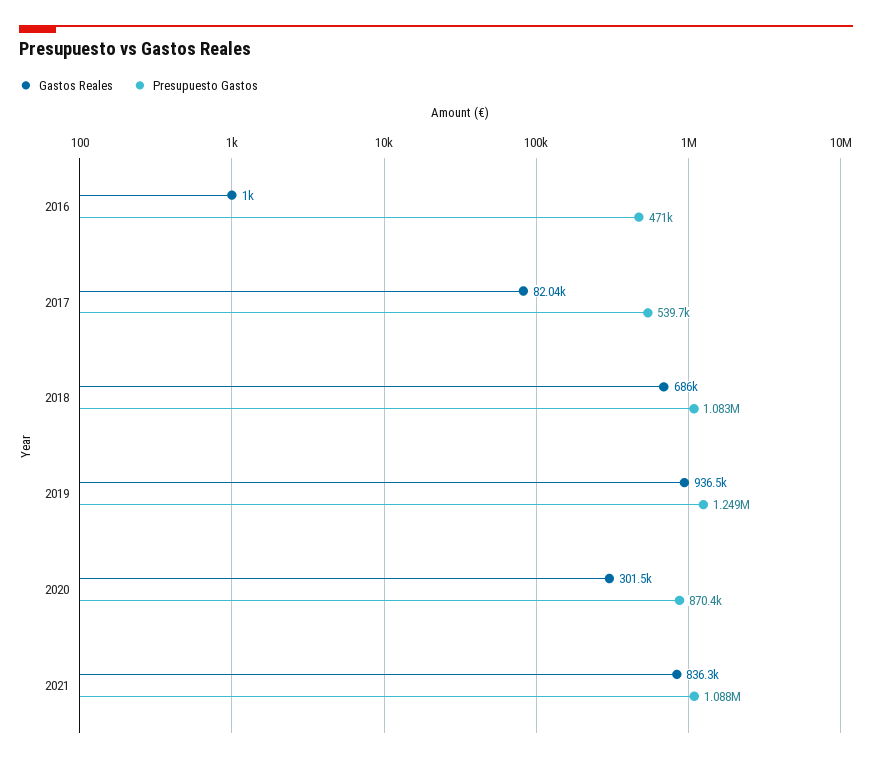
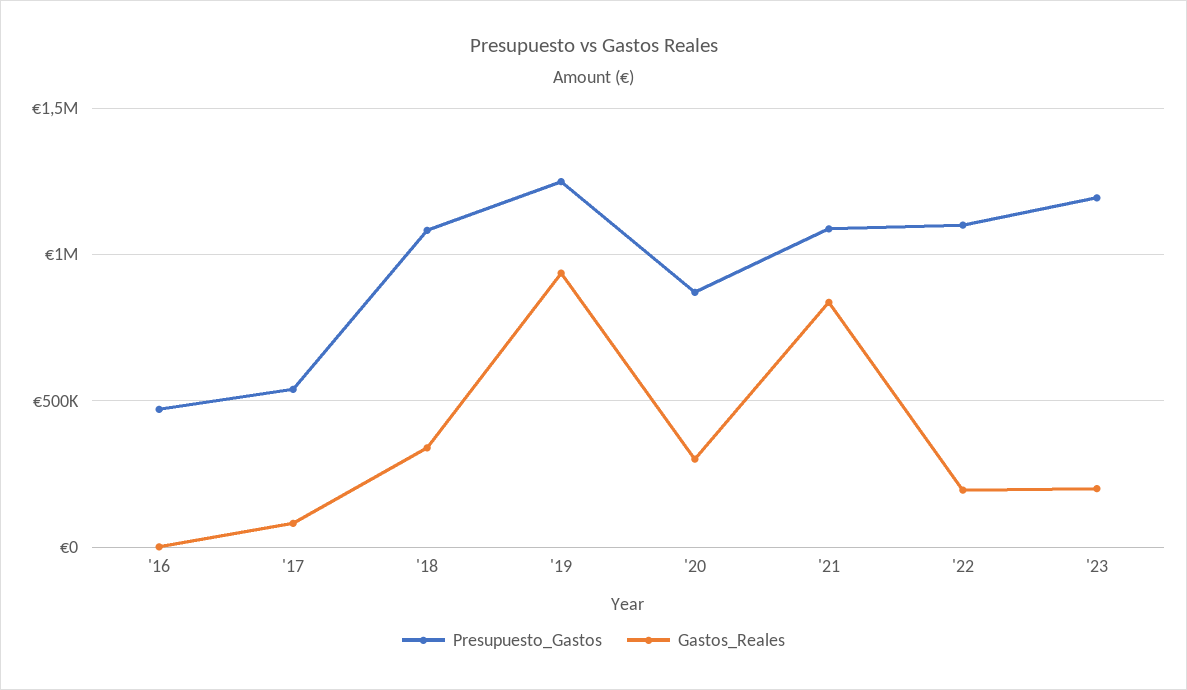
Gastos Reales, 2018: 686000 -> 350000
Presupuesto Gastos, '22: none -> 1100000
Gastos Reales, '22: none -> 200000
Presupuesto Gastos, '23: none -> 1200000
Gastos Reales, '23: none -> 200000

